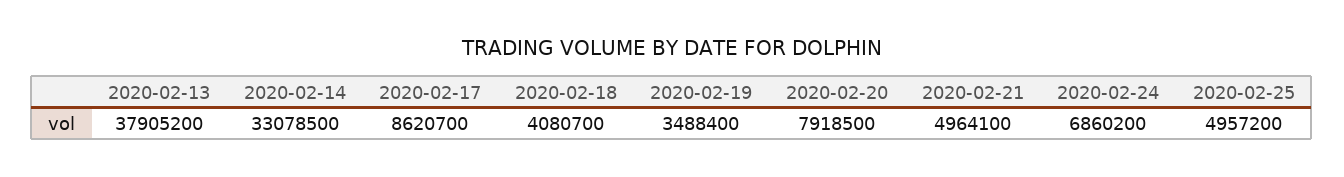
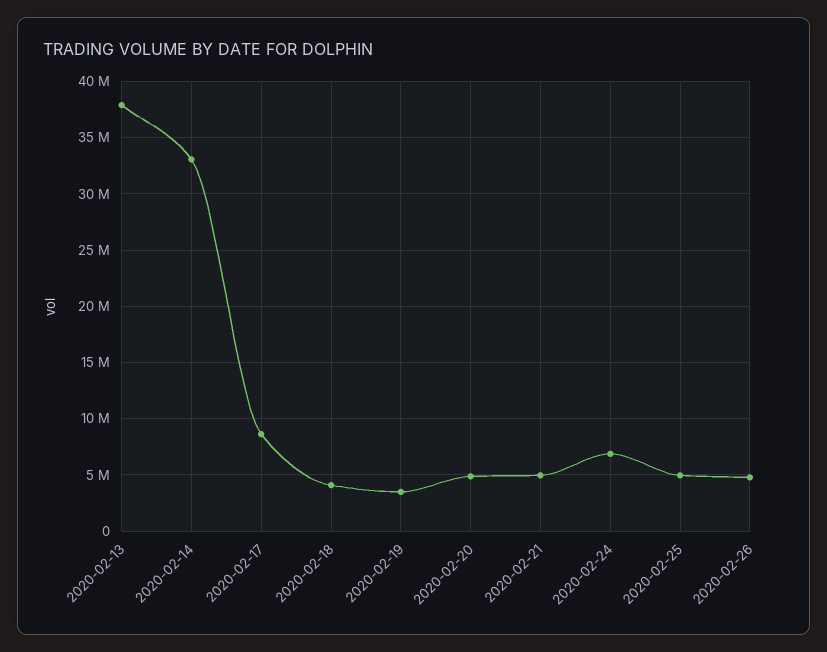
2020-02-20: 7918500 -> 5000000
2020-02-26: none -> 5000000

